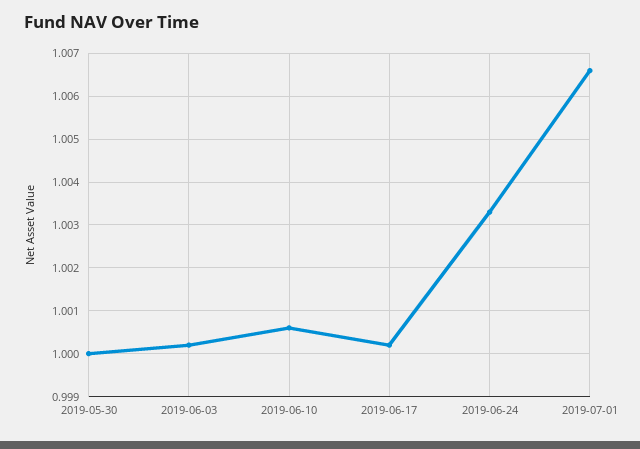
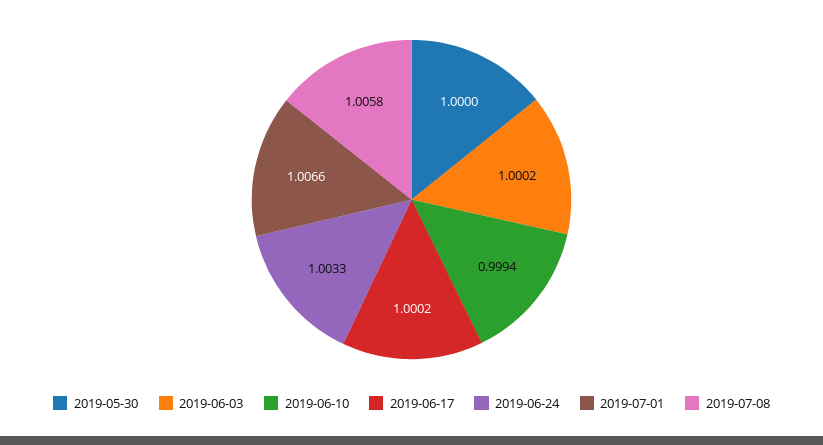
2019-06-10: 1.0005 -> 0.9994
2019-07-08: none -> 1.0058

